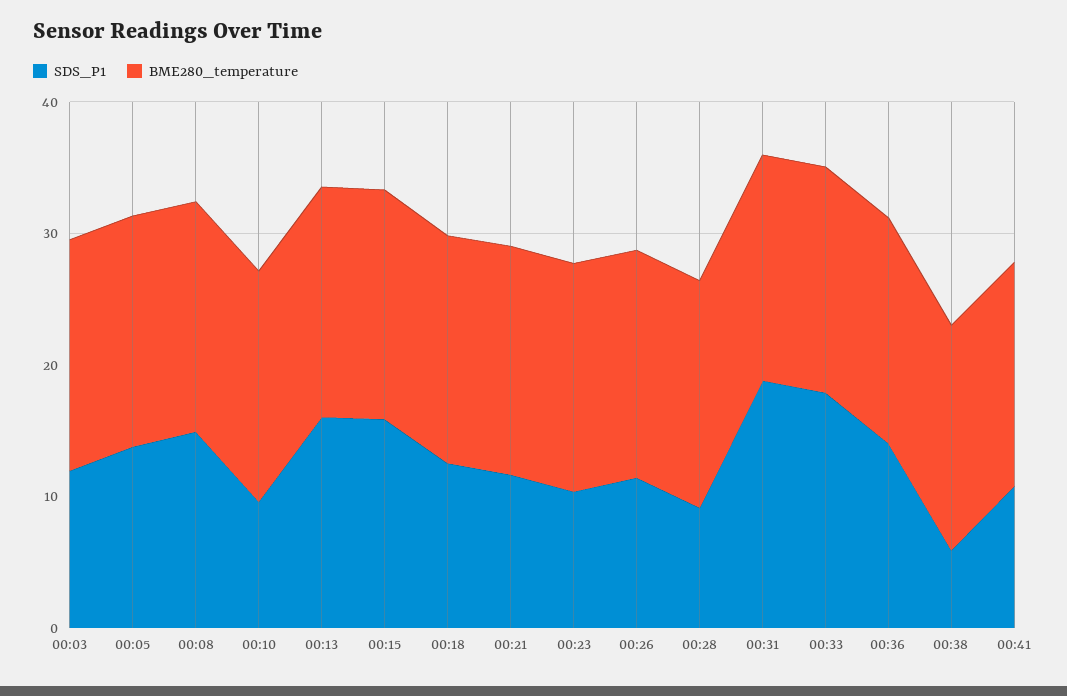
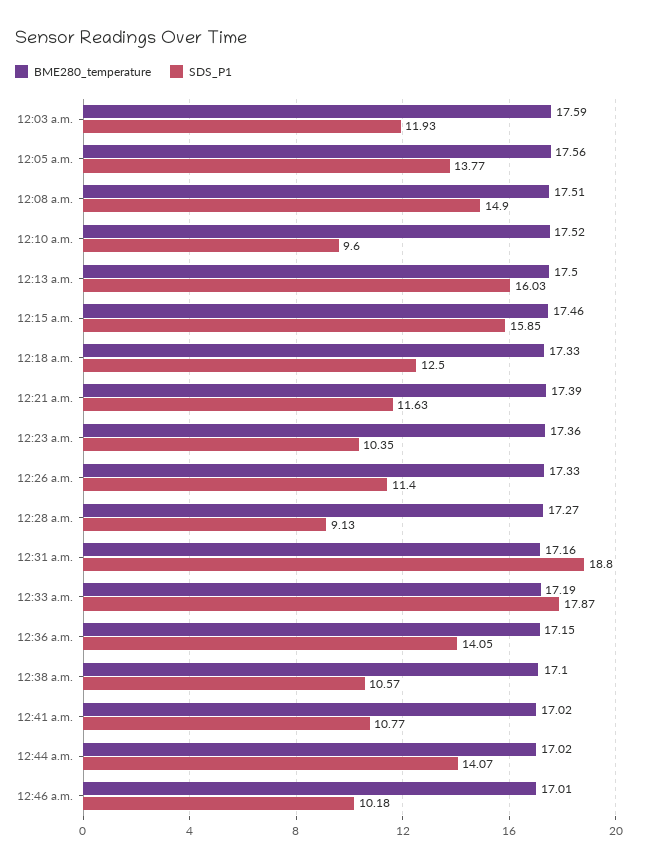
SDS_P1, 00:38: 6 -> 10.57
BME280_temperature, 12:44 a.m.: none -> 17.02
SDS_P1, 12:44 a.m.: none -> 14.07
BME280_temperature, 12:46 a.m.: none -> 17.01
SDS_P1, 12:46 a.m.: none -> 10.18

